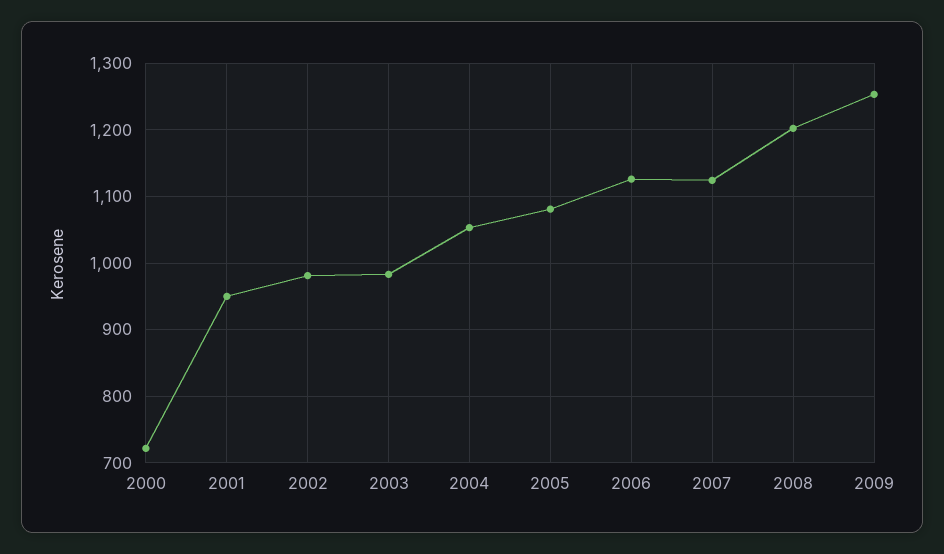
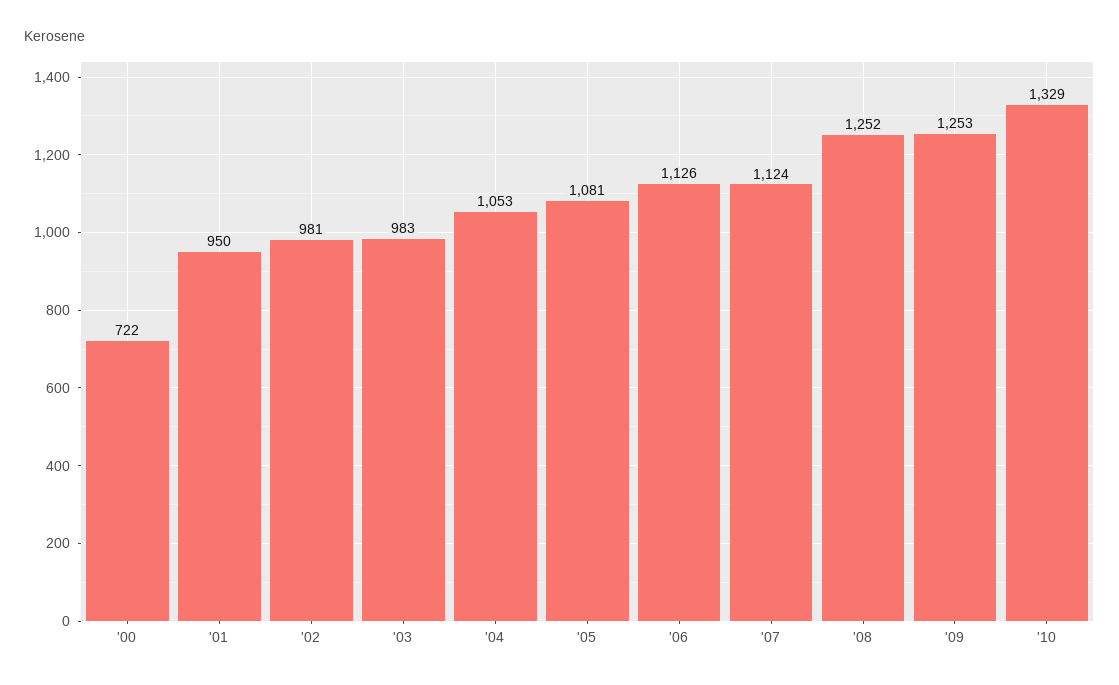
2008: 1200 -> 1252
'10: none -> 1329

